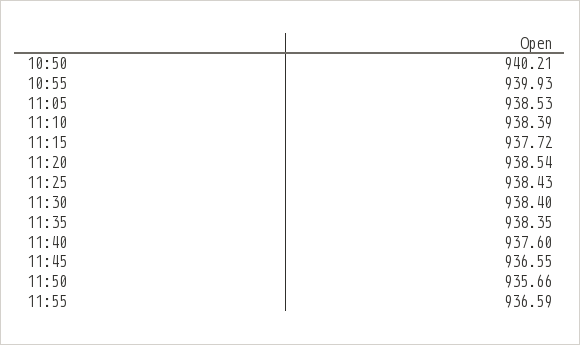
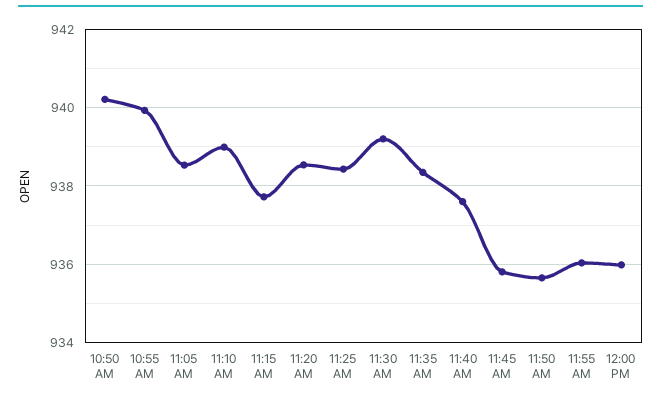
11:10: 938.39 -> 939
11:30: 938.4 -> 939.2
11:45: 936.55 -> 935.8
11:55: 936.59 -> 936
12:00 PM: none -> 936

